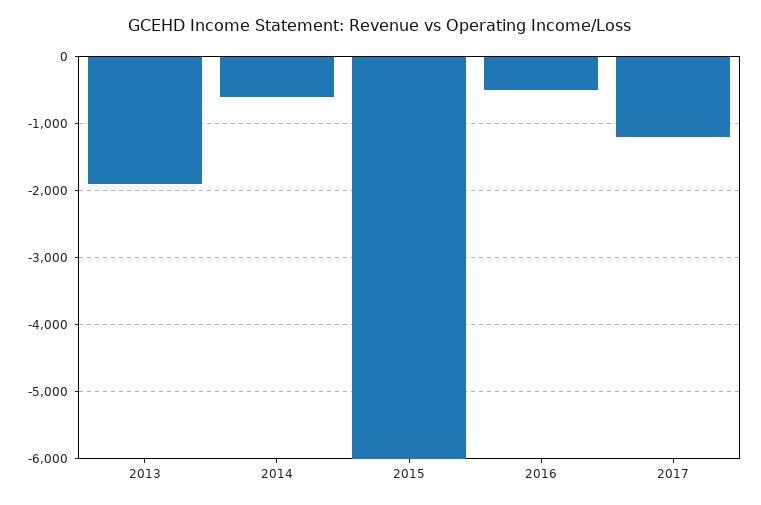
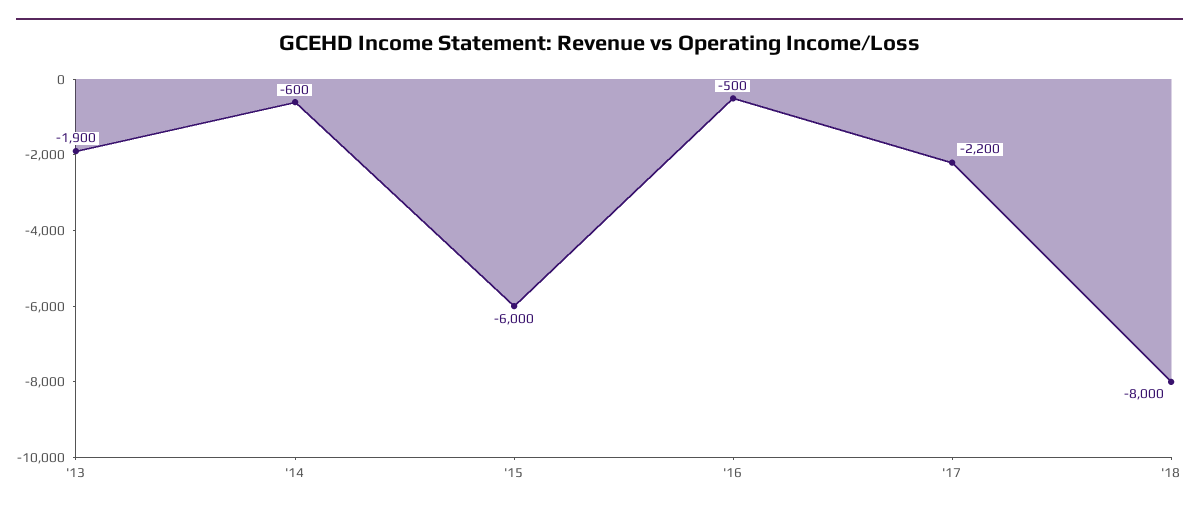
2017: -1200 -> -2200
'18: none -> -8000

